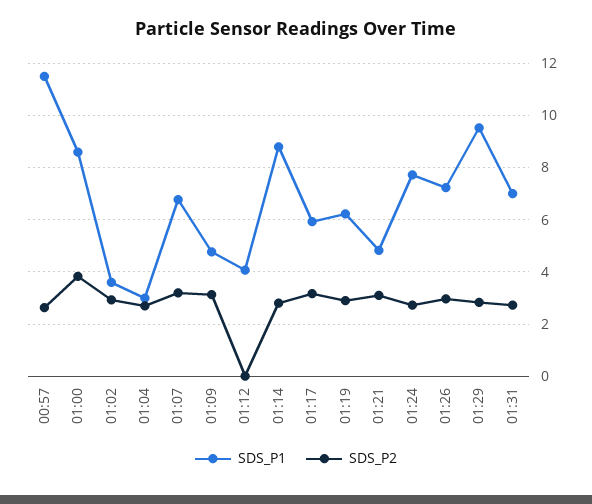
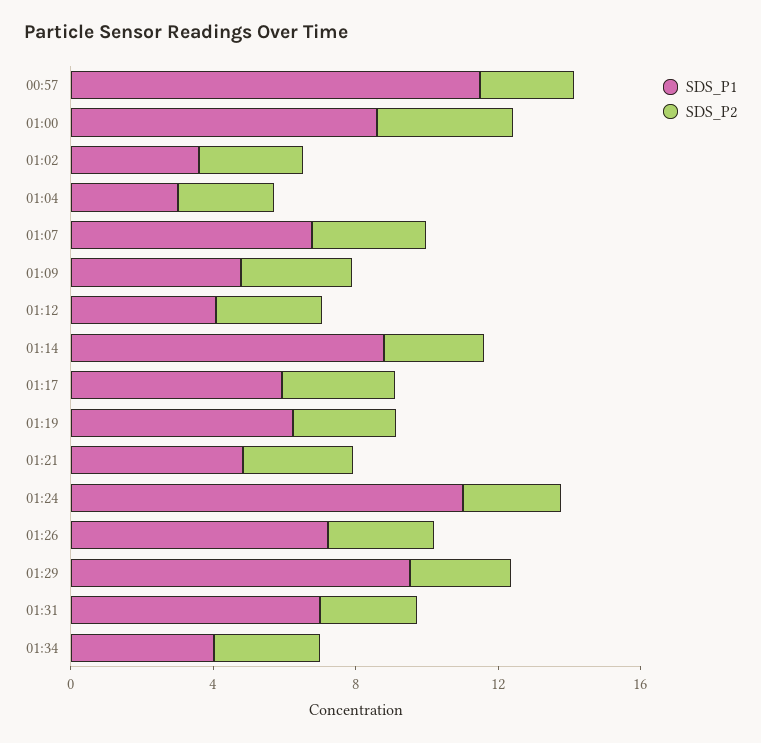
SDS_P2, 01:12: 0 -> 3
SDS_P1, 01:24: 7.75 -> 11
SDS_P1, 01:34: none -> 4
SDS_P2, 01:34: none -> 3

